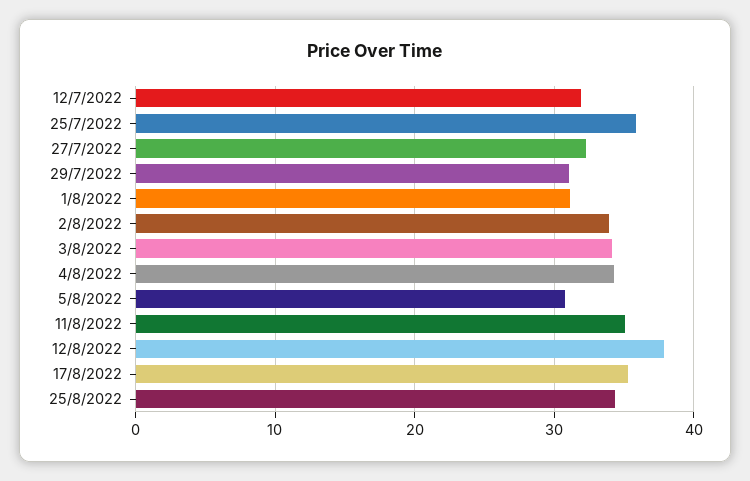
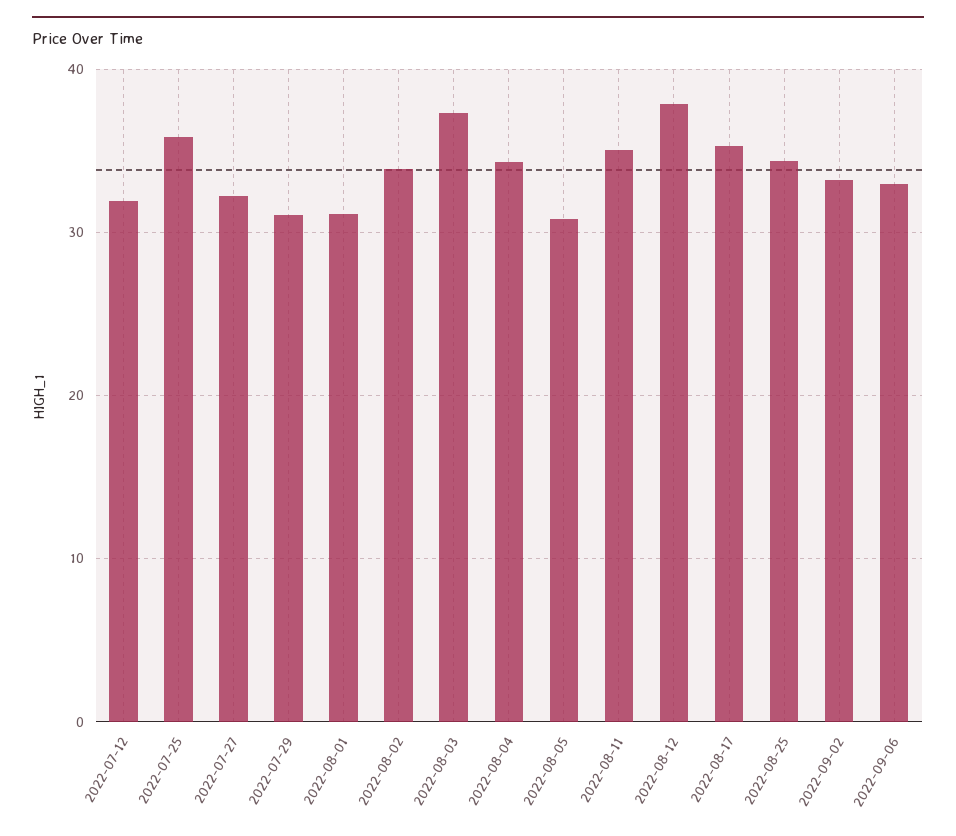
3/8/2022: 34 -> 37
2022-09-02: none -> 33
2022-09-06: none -> 33

